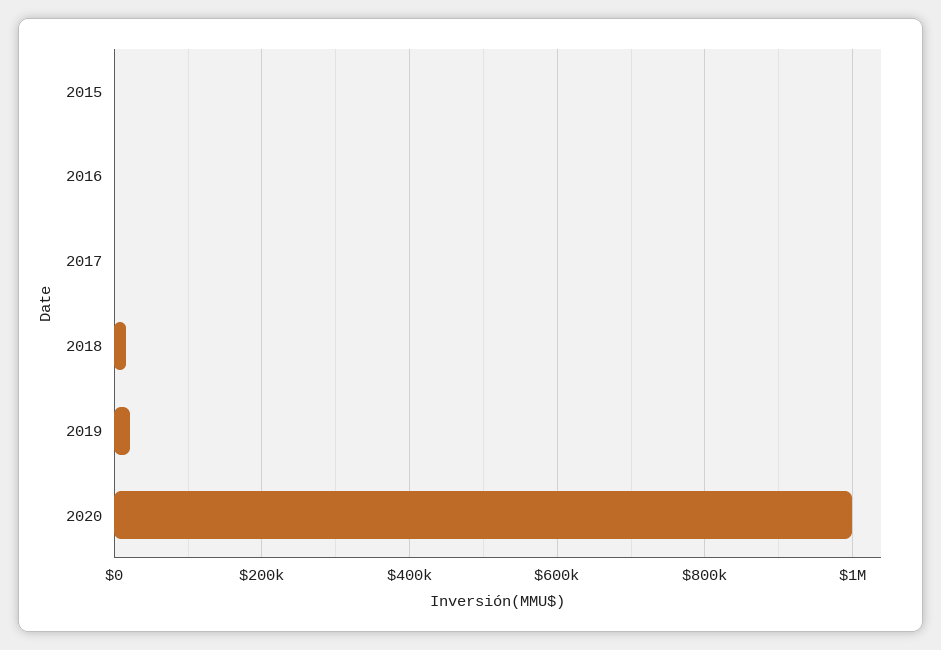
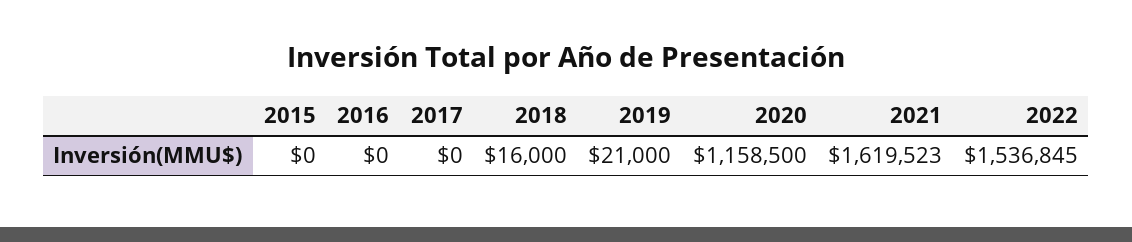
2020: 1000000 -> 1158500
2021: none -> 1619523
2022: none -> 1536845

